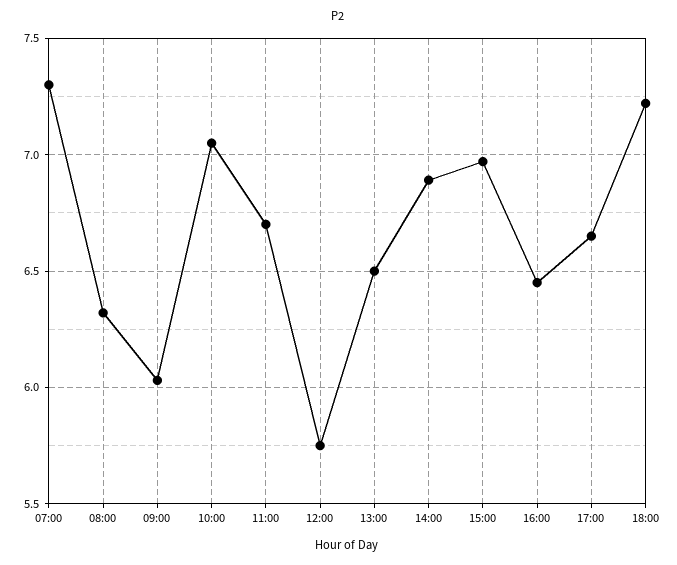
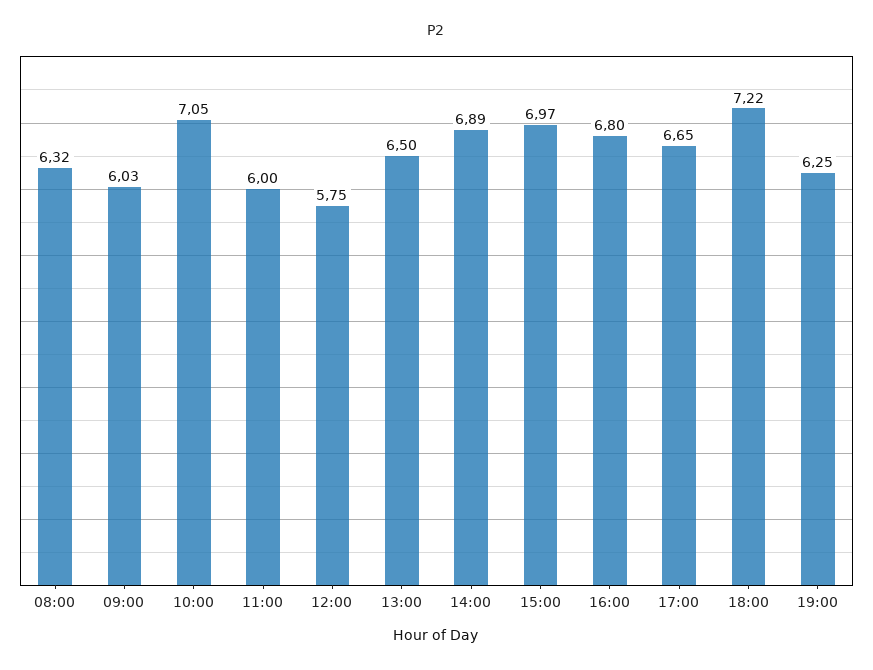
07:00: 7.3 -> none
11:00: 6.7 -> 6
16:00: 6.45 -> 6.8
19:00: none -> 6.25

